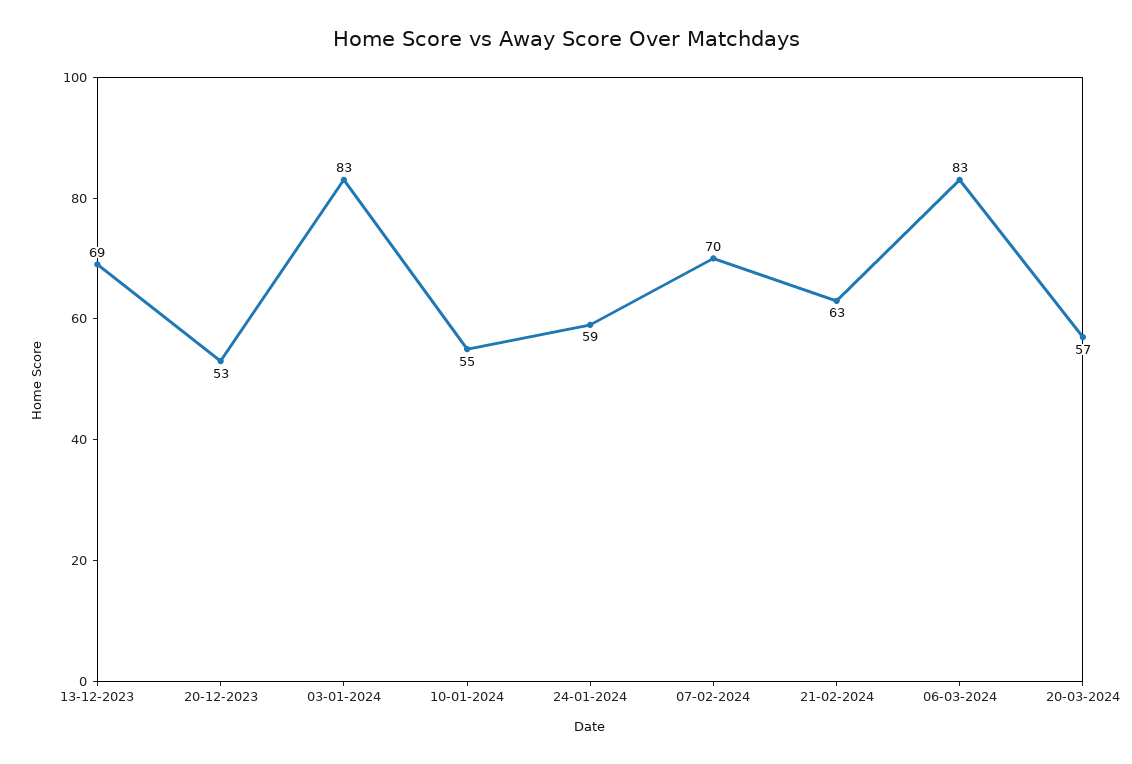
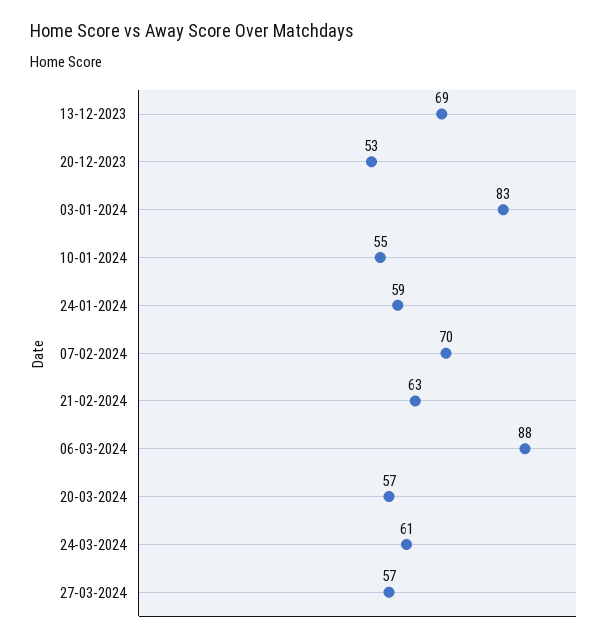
06-03-2024: 83 -> 88
24-03-2024: none -> 61
27-03-2024: none -> 57

